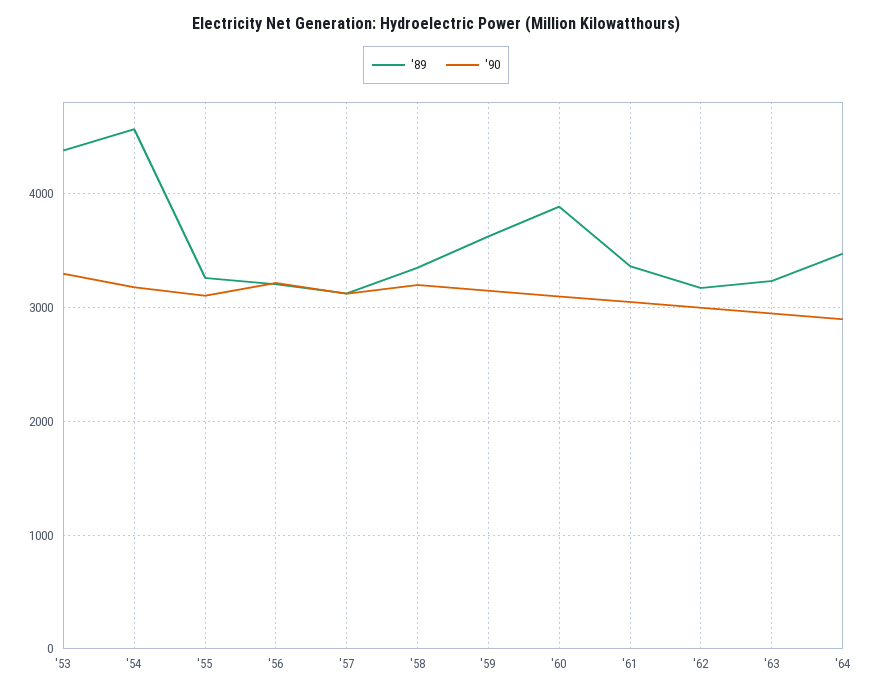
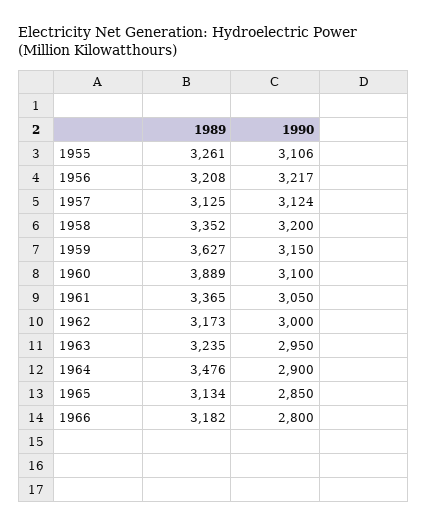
'89, '53: 4400 -> none
'90, '53: 3300 -> none
'89, '54: 4600 -> none
'90, '54: 3200 -> none
'89, 1965: none -> 3134
'90, 1965: none -> 2850
'89, 1966: none -> 3182
'90, 1966: none -> 2800

